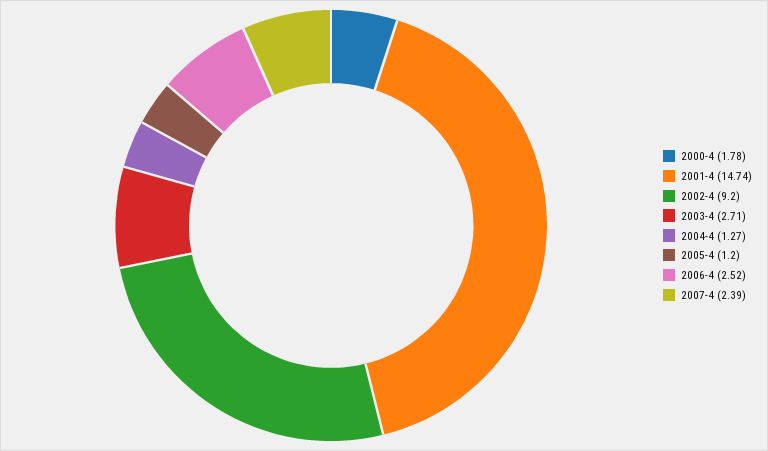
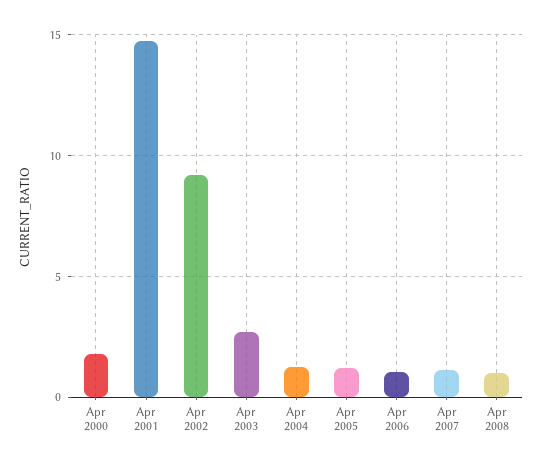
2006-4: 2.52 -> 1
2007-4: 2.39 -> 1
Apr 2008: none -> 1

